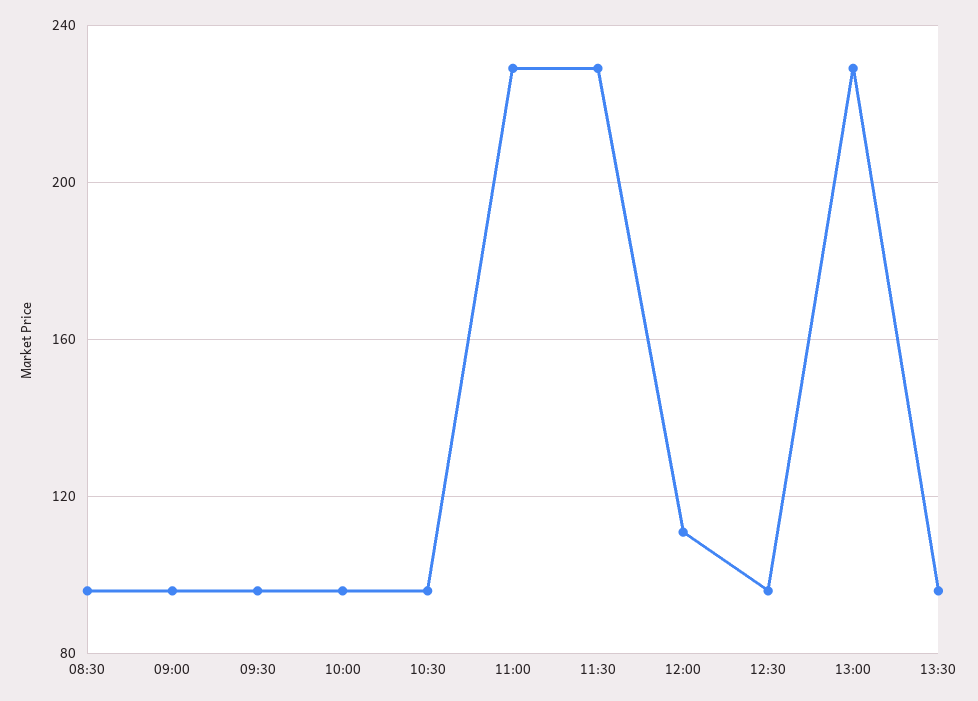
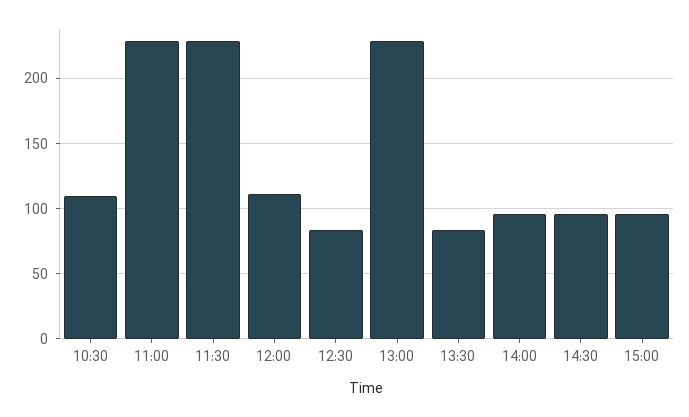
08:30: 95 -> none
09:00: 95 -> none
09:30: 95 -> none
10:00: 95 -> none
10:30: 95 -> 110
12:30: 95 -> 85
13:30: 95 -> 85
14:00: none -> 95
14:30: none -> 95
15:00: none -> 95

